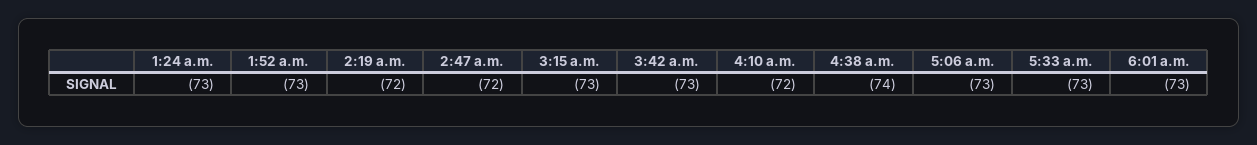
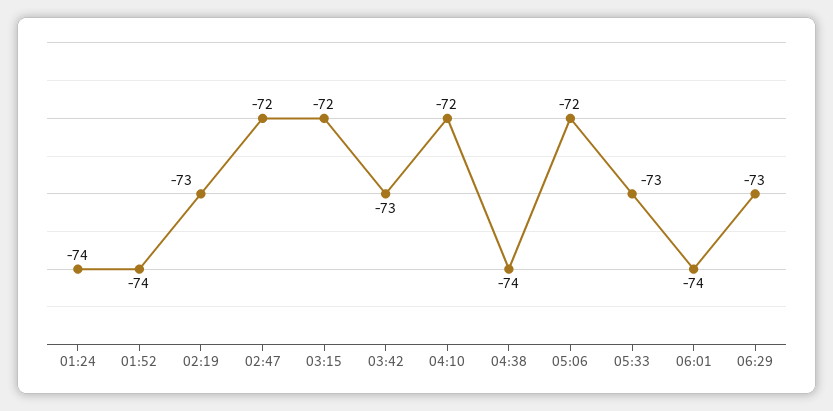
1:24 a.m.: -73 -> -74
1:52 a.m.: -73 -> -74
2:19 a.m.: -72 -> -73
3:15 a.m.: -73 -> -72
5:06 a.m.: -73 -> -72
6:01 a.m.: -73 -> -74
06:29: none -> -73

